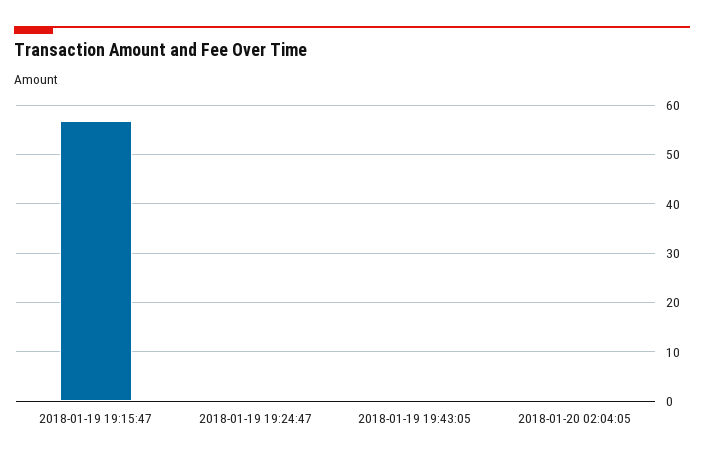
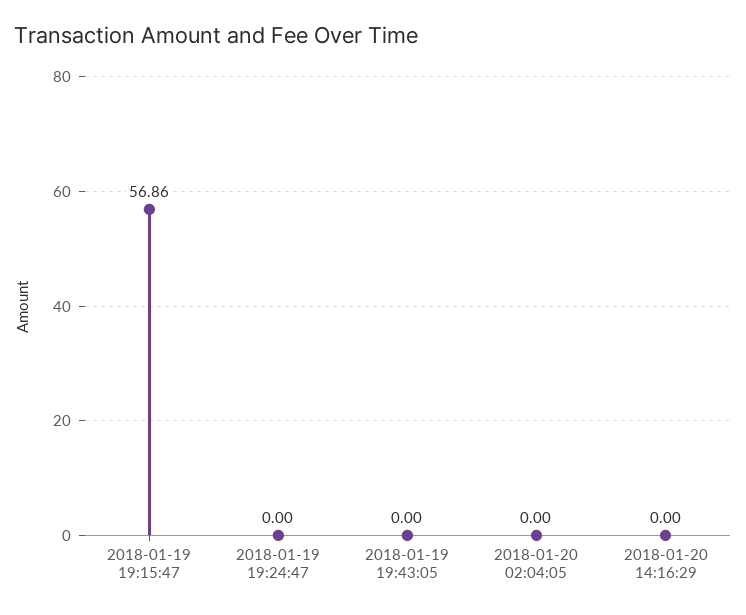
2018-01-20 14:16:29: none -> 0

